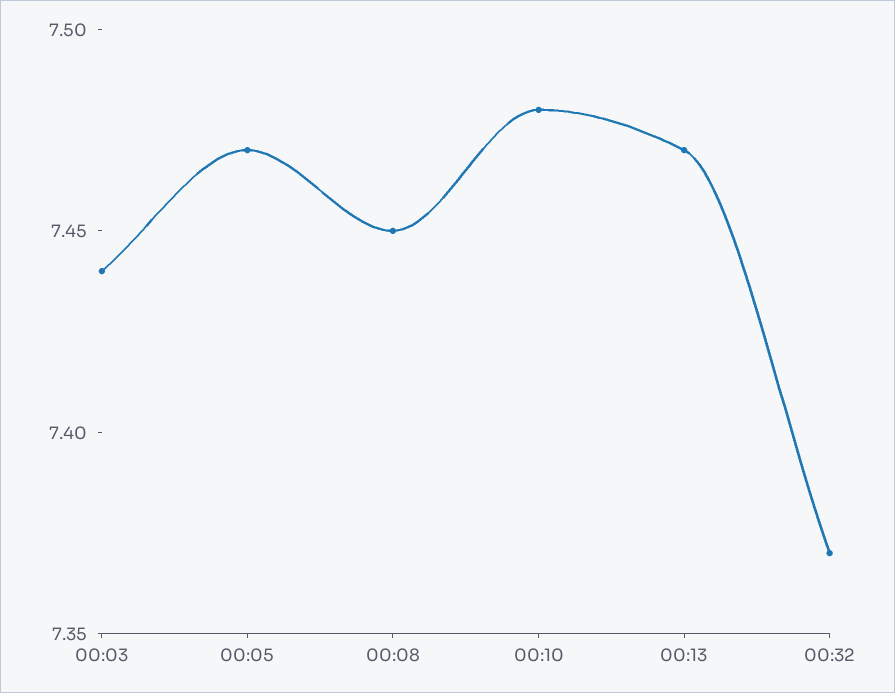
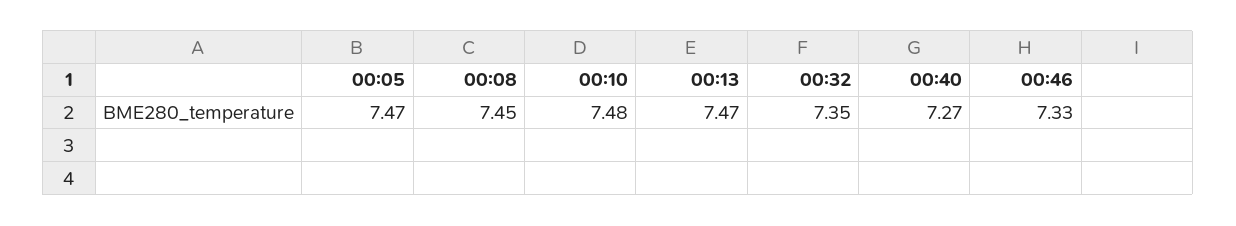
00:03: 7.44 -> none
00:32: 7.37 -> 7.35
00:40: none -> 7.27
00:46: none -> 7.33

